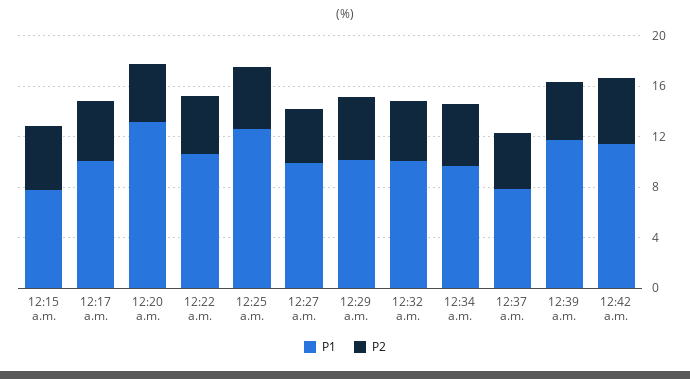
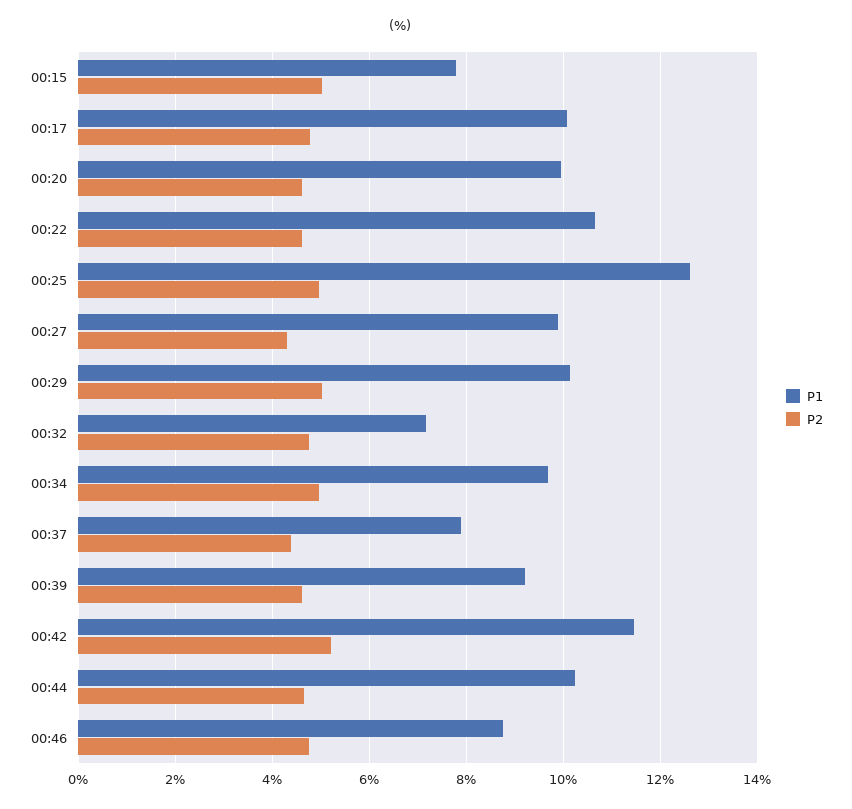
P1, 12:20 a.m.: 13 -> 10
P1, 12:32 a.m.: 10 -> 7.2
P1, 12:39 a.m.: 12 -> 9.2
P1, 00:44: none -> 10.2
P2, 00:44: none -> 4.6
P1, 00:46: none -> 8.8
P2, 00:46: none -> 4.8

